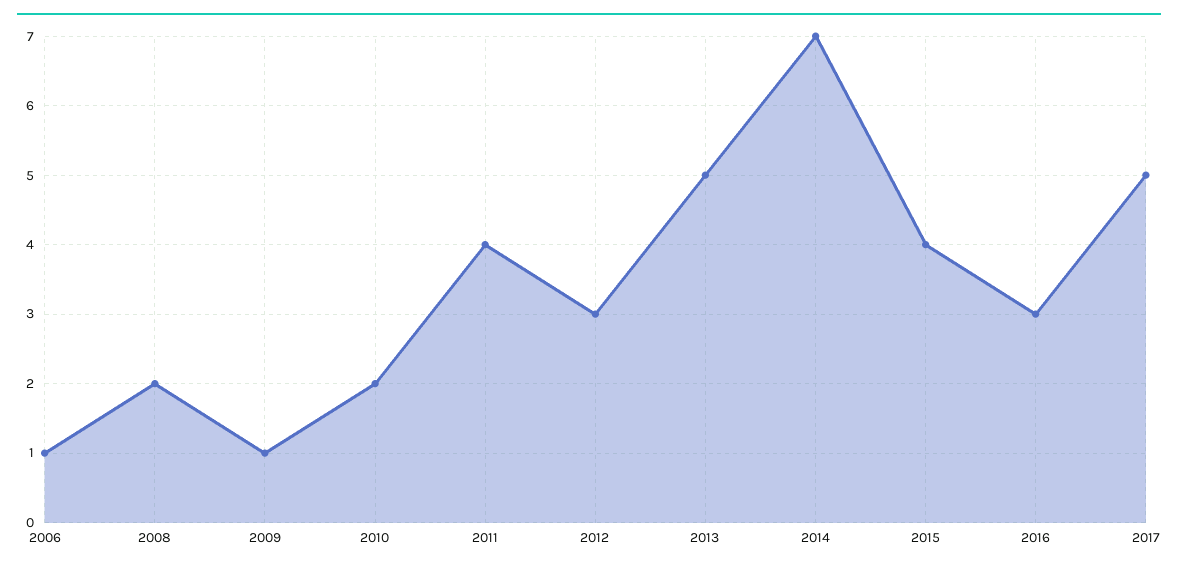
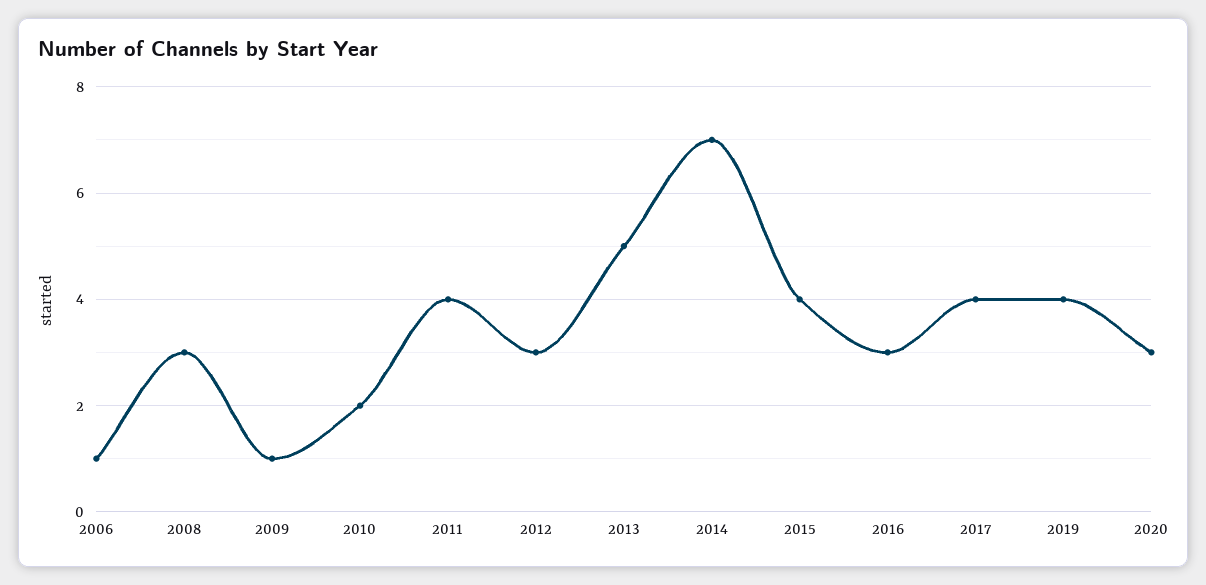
2008: 2 -> 3
2017: 5 -> 4
2019: none -> 4
2020: none -> 3

